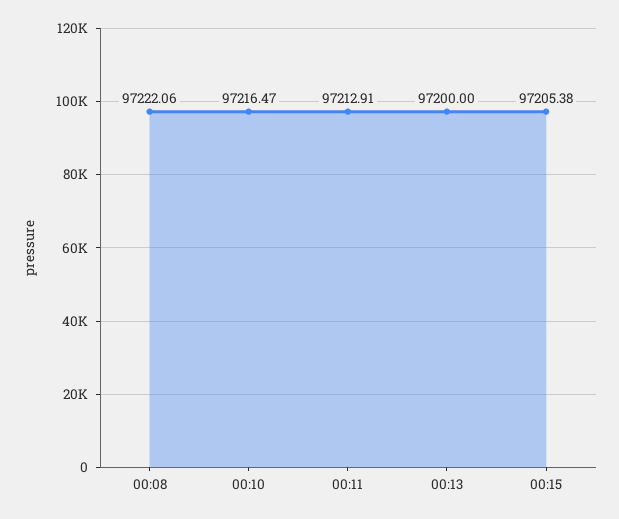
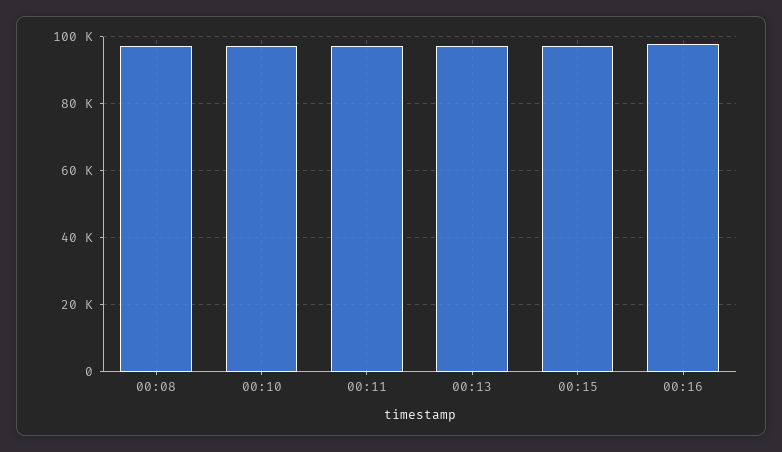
00:16: none -> 98000

